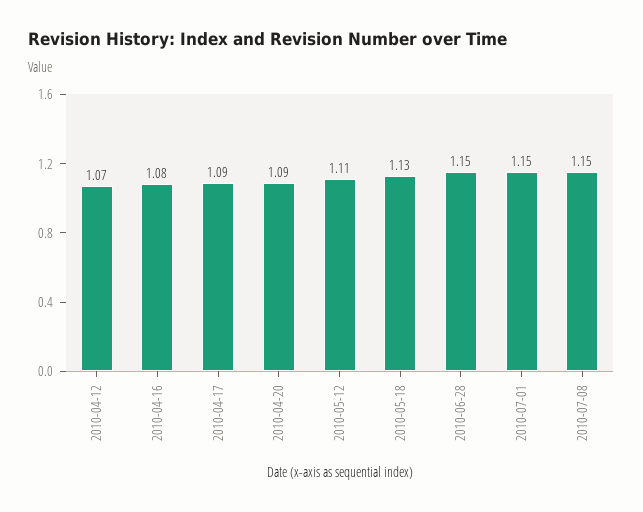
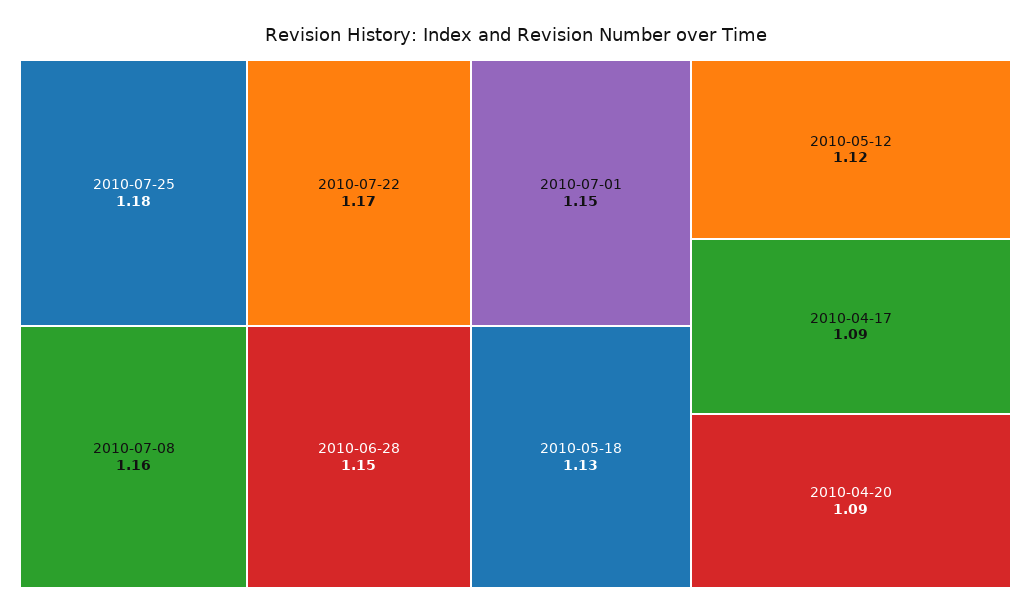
2010-04-12: 1.07 -> none
2010-04-16: 1.08 -> none
2010-05-12: 1.11 -> 1.12
2010-07-08: 1.15 -> 1.16
2010-07-25: none -> 1.18
2010-07-22: none -> 1.17

